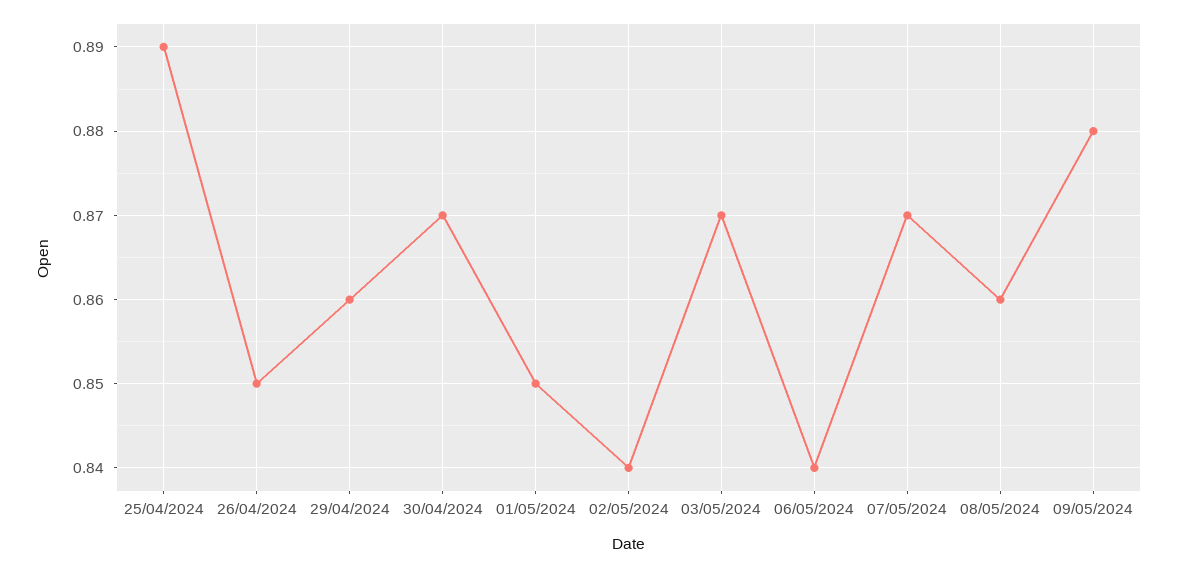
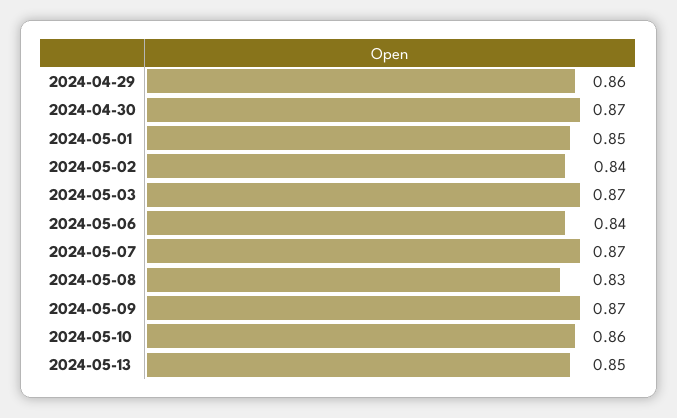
25/04/2024: 0.89 -> none
26/04/2024: 0.85 -> none
08/05/2024: 0.86 -> 0.83
09/05/2024: 0.88 -> 0.87
2024-05-10: none -> 0.86
2024-05-13: none -> 0.85

